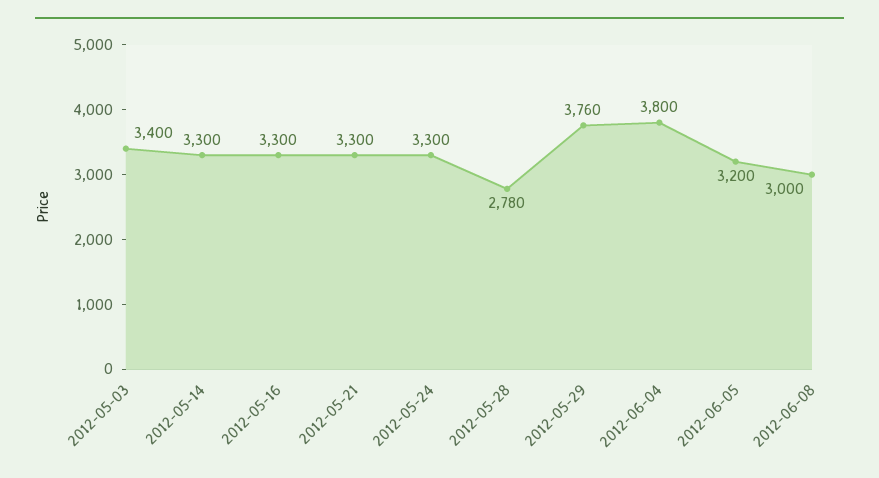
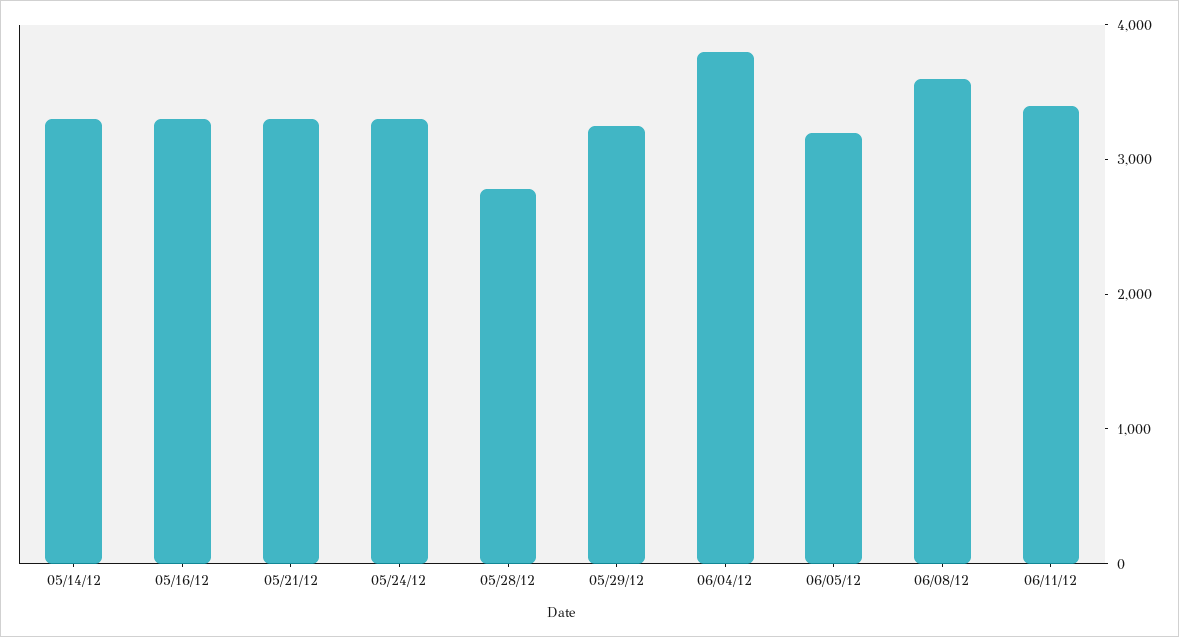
2012-05-03: 3400 -> none
2012-05-29: 3760 -> 3200
2012-06-08: 3000 -> 3600
06/11/12: none -> 3400

